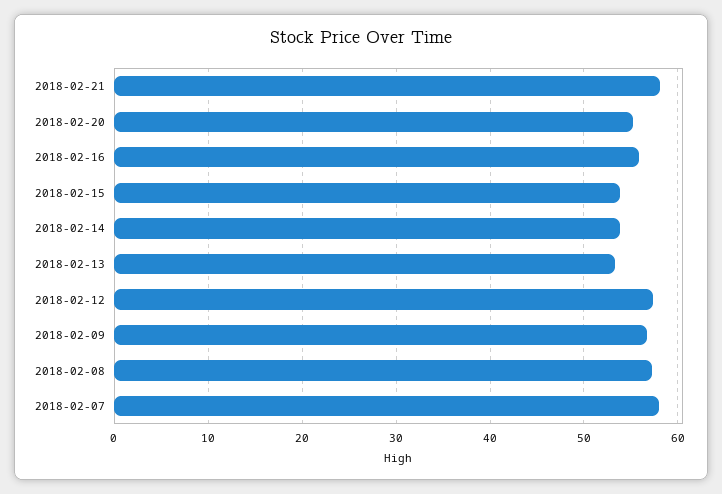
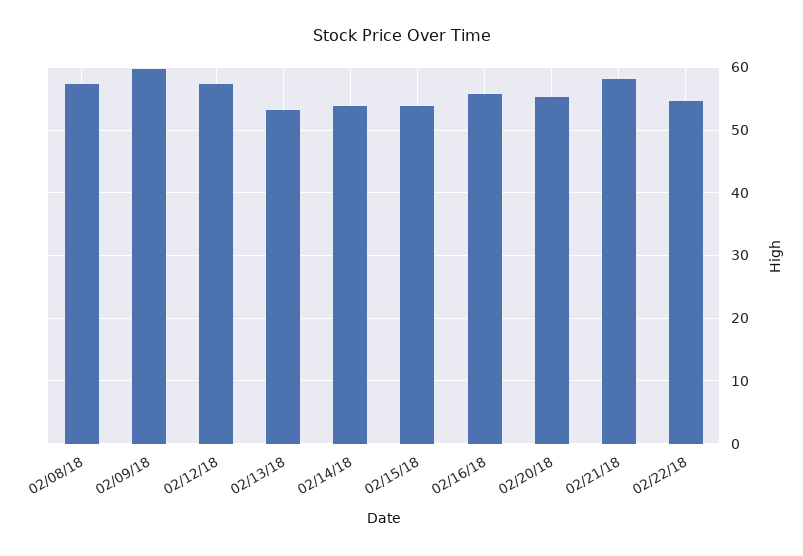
2018-02-09: 57 -> 60
2018-02-07: 58 -> none
02/22/18: none -> 55

